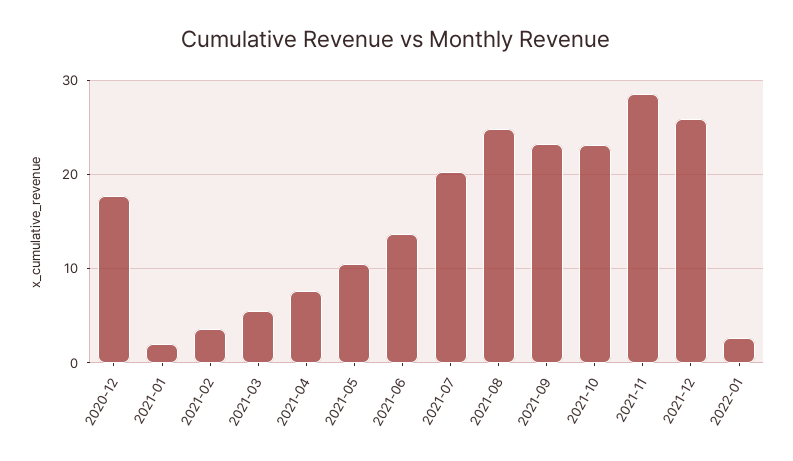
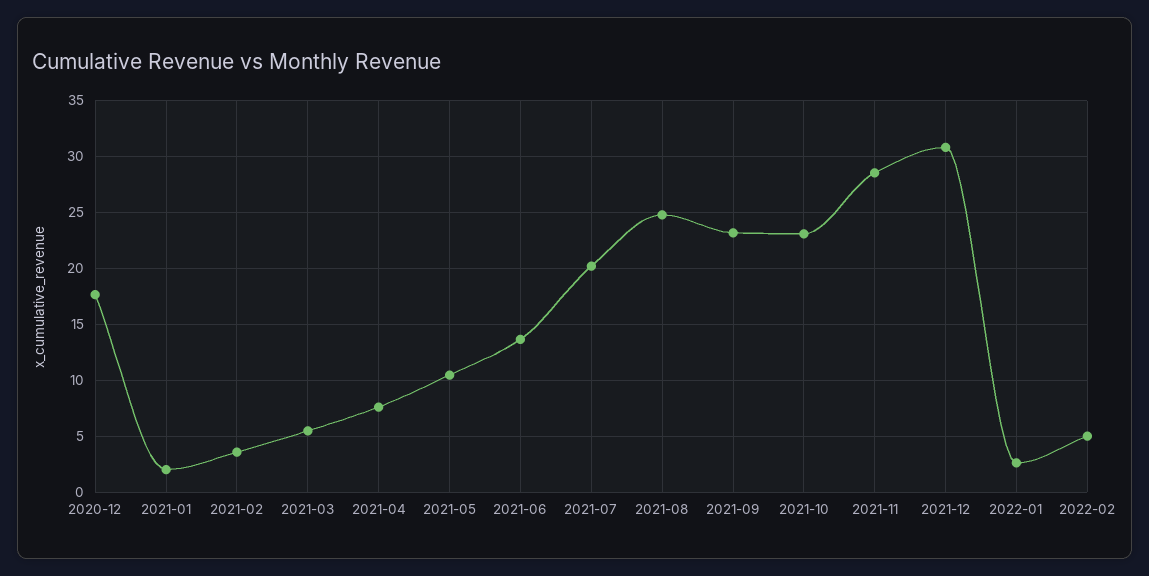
2021-12: 26 -> 31
2022-02: none -> 5

